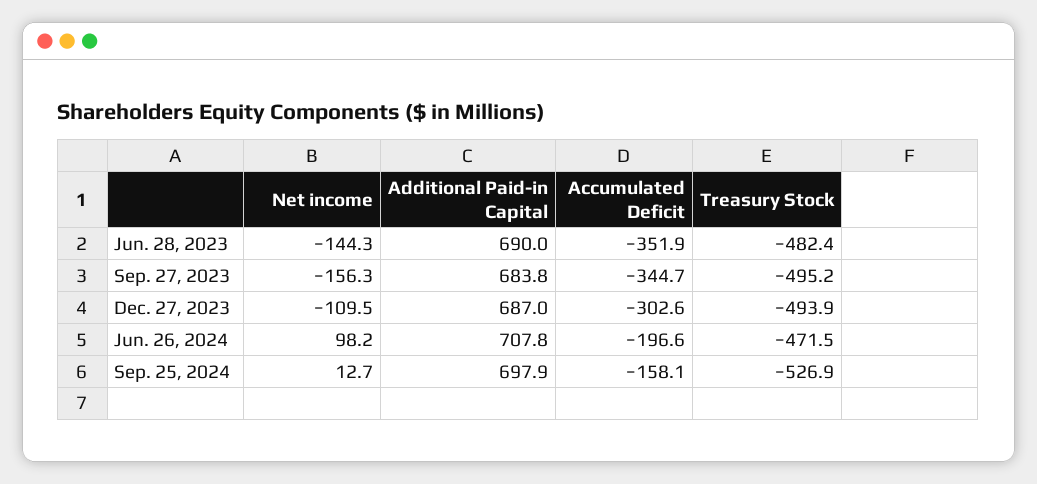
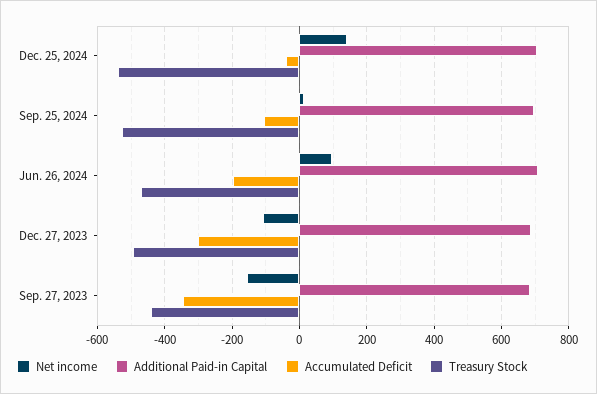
Net income, Jun. 28, 2023: -144.3 -> none
Additional Paid-in Capital, Jun. 28, 2023: 690 -> none
Accumulated Deficit, Jun. 28, 2023: -351.9 -> none
Treasury Stock, Jun. 28, 2023: -482.4 -> none
Treasury Stock, Sep. 27, 2023: -495.2 -> -440
Accumulated Deficit, Sep. 25, 2024: -158.1 -> -100
Net income, Dec. 25, 2024: none -> 140
Additional Paid-in Capital, Dec. 25, 2024: none -> 700
Accumulated Deficit, Dec. 25, 2024: none -> -40
Treasury Stock, Dec. 25, 2024: none -> -540

